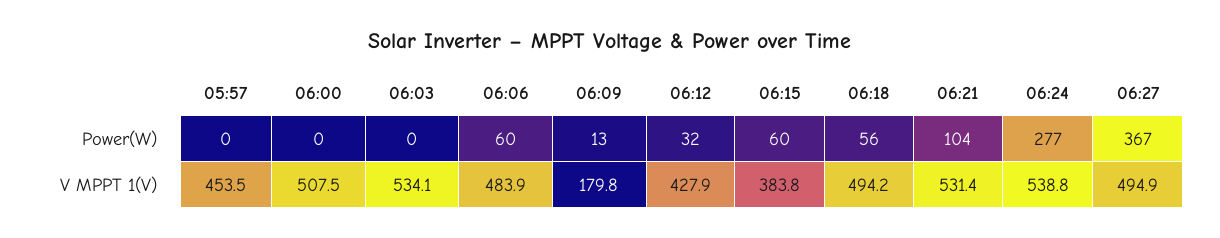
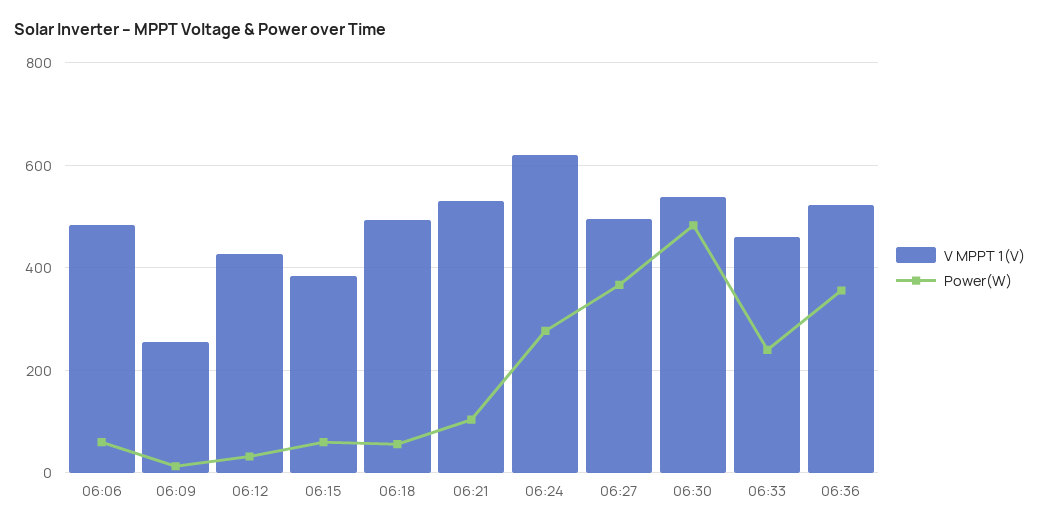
Power(W), 05:57: 0 -> none
Power(W), 06:00: 0 -> none
Power(W), 06:03: 0 -> none
V MPPT 1(V), 05:57: 453.5 -> none
V MPPT 1(V), 06:00: 507.5 -> none
V MPPT 1(V), 06:03: 534.1 -> none
V MPPT 1(V), 06:09: 179.8 -> 260
V MPPT 1(V), 06:24: 538.8 -> 620
V MPPT 1(V), 06:30: none -> 540
Power(W), 06:30: none -> 480
V MPPT 1(V), 06:33: none -> 460
Power(W), 06:33: none -> 240
V MPPT 1(V), 06:36: none -> 520
Power(W), 06:36: none -> 360

